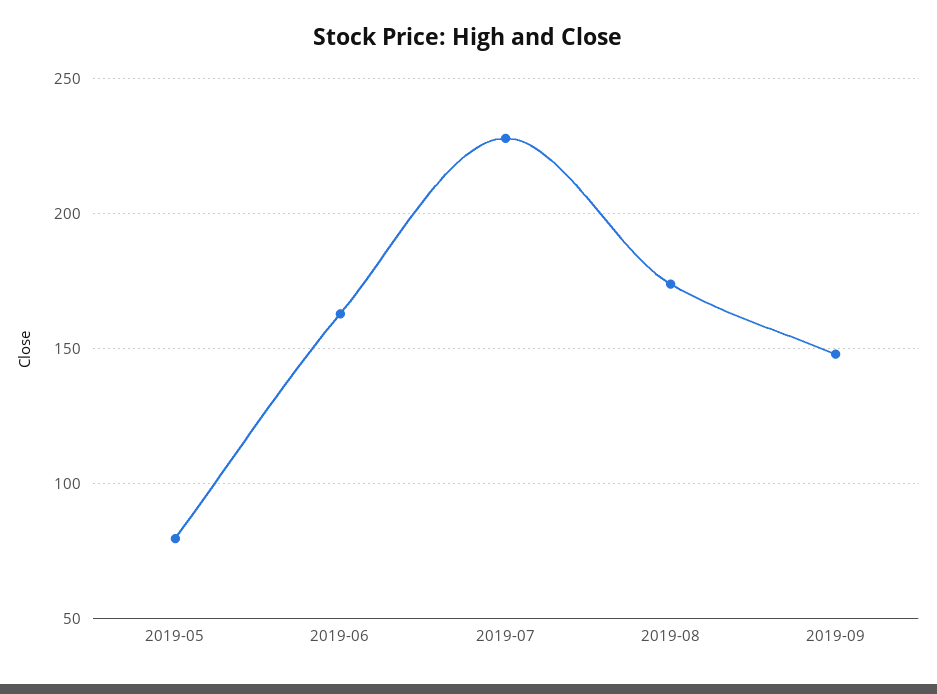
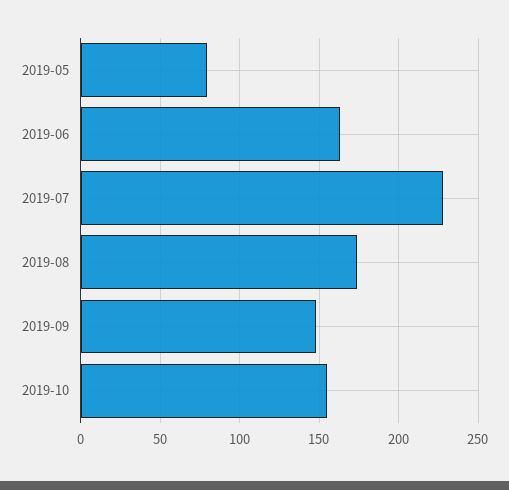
2019-10: none -> 155

